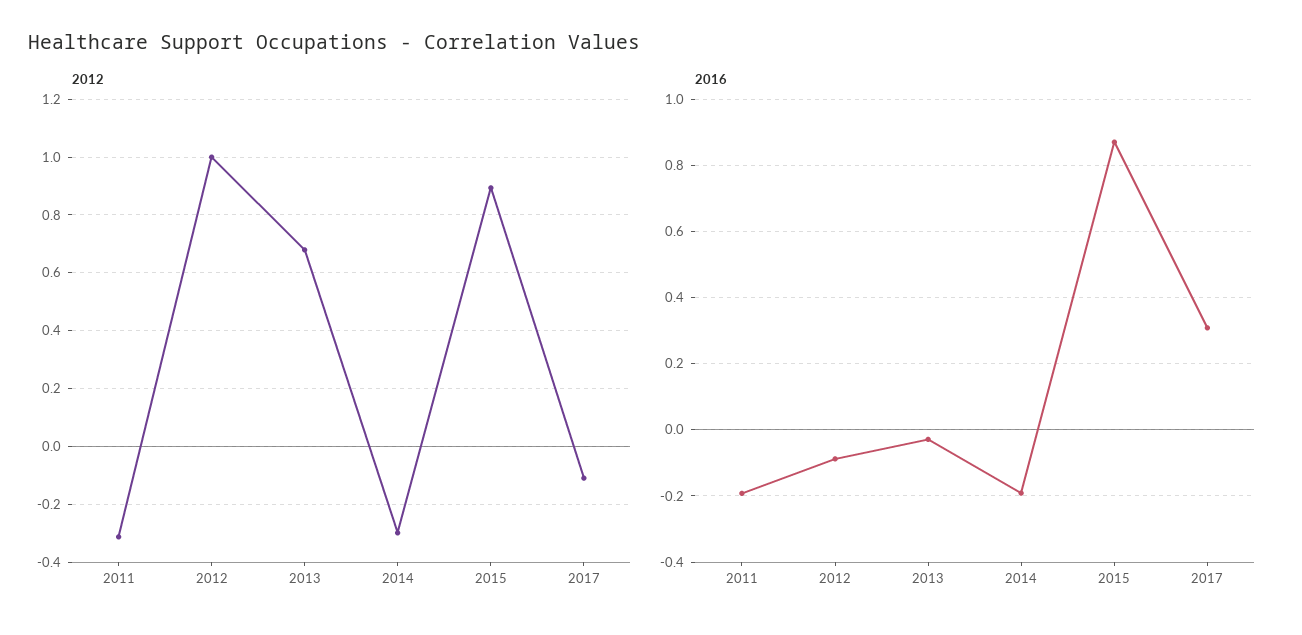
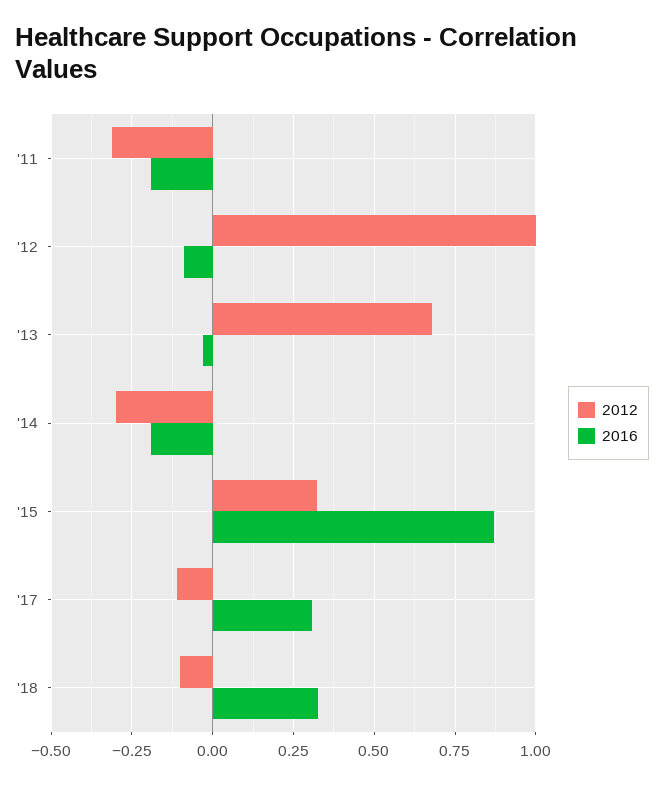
2012, 2015: 0.9 -> 0.325
2012, '18: none -> -0.1
2016, '18: none -> 0.325

